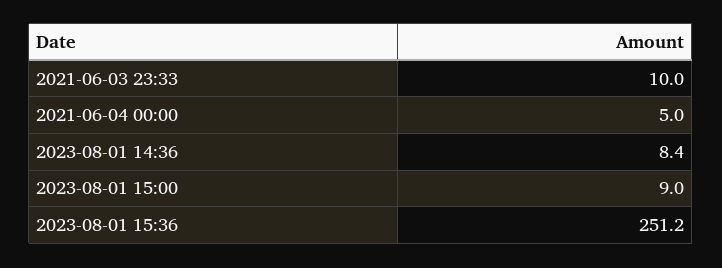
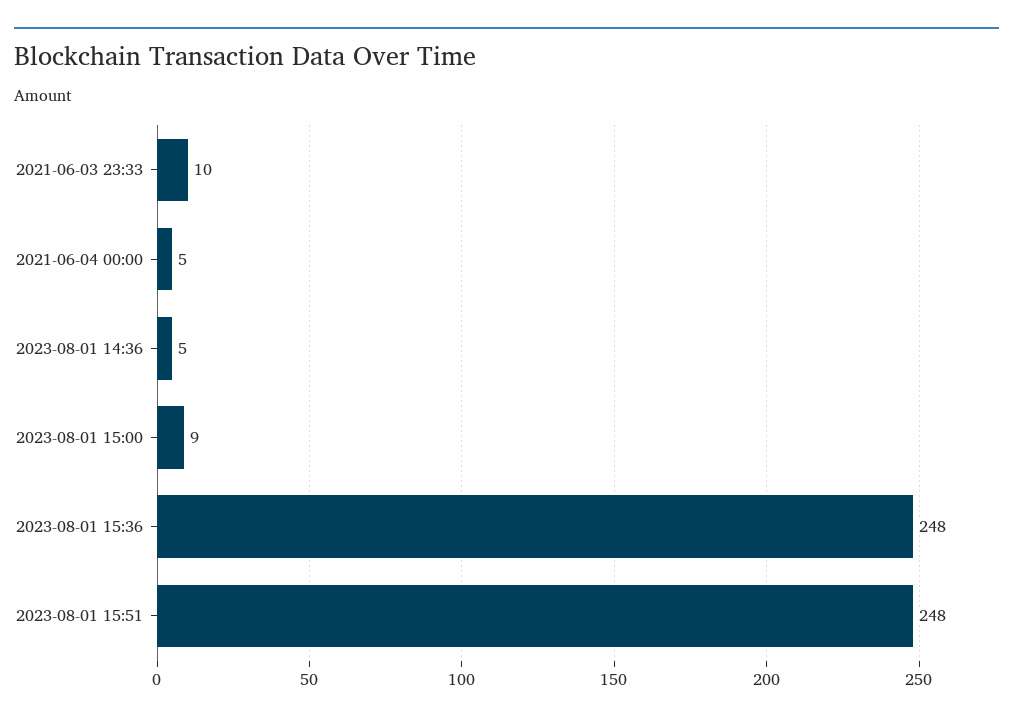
2023-08-01 14:36: 8.4 -> 5
2023-08-01 15:36: 251.2 -> 248
2023-08-01 15:51: none -> 248

